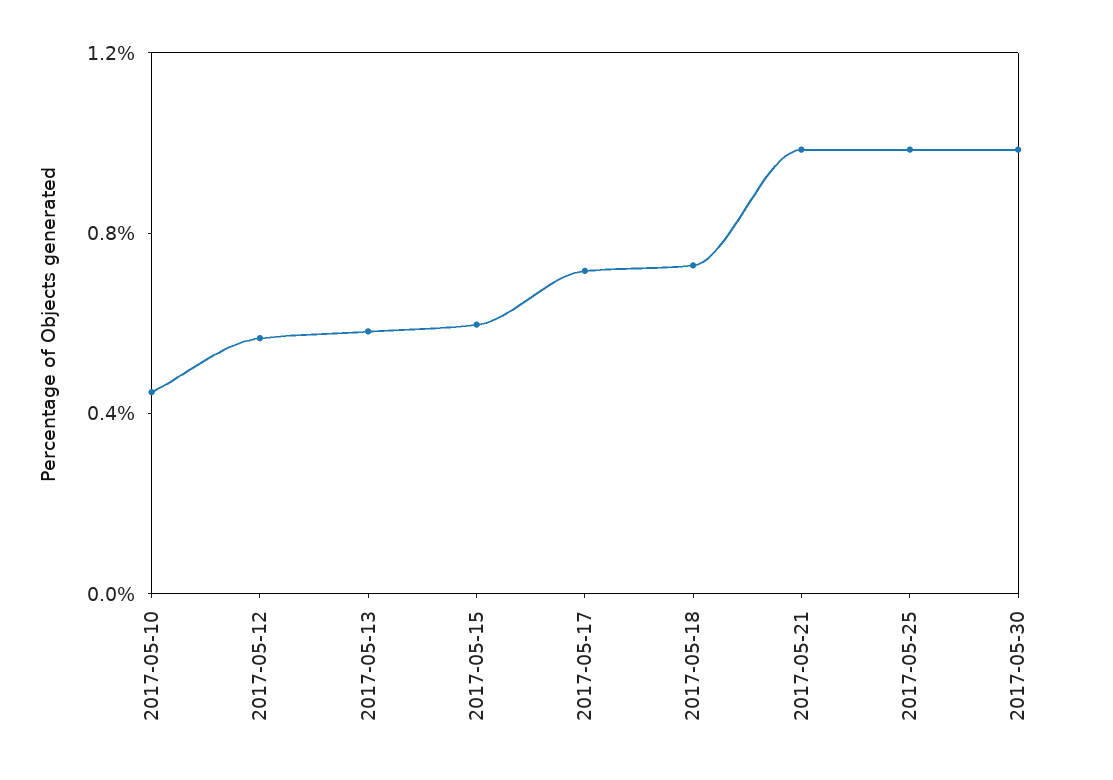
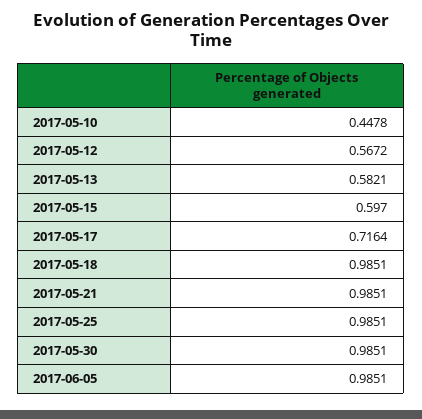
2017-05-18: 0.7 -> 0.9851
2017-06-05: none -> 0.9851

